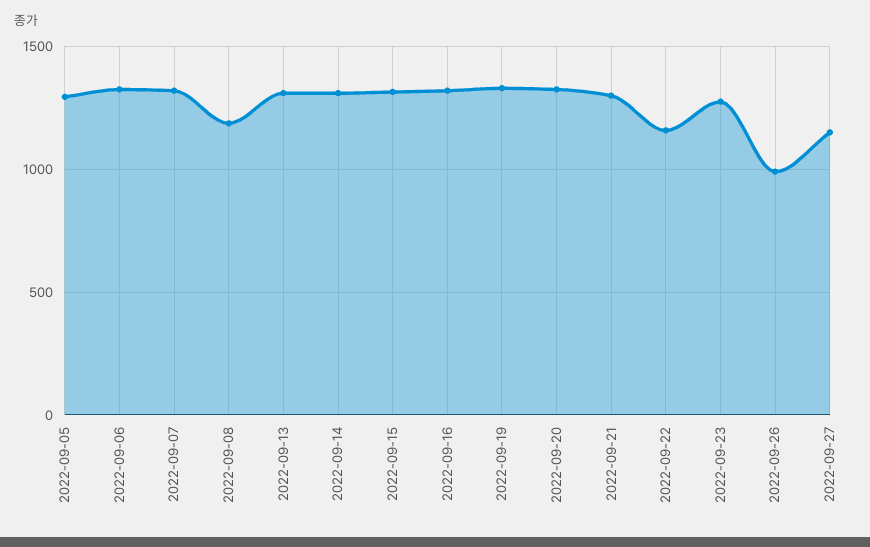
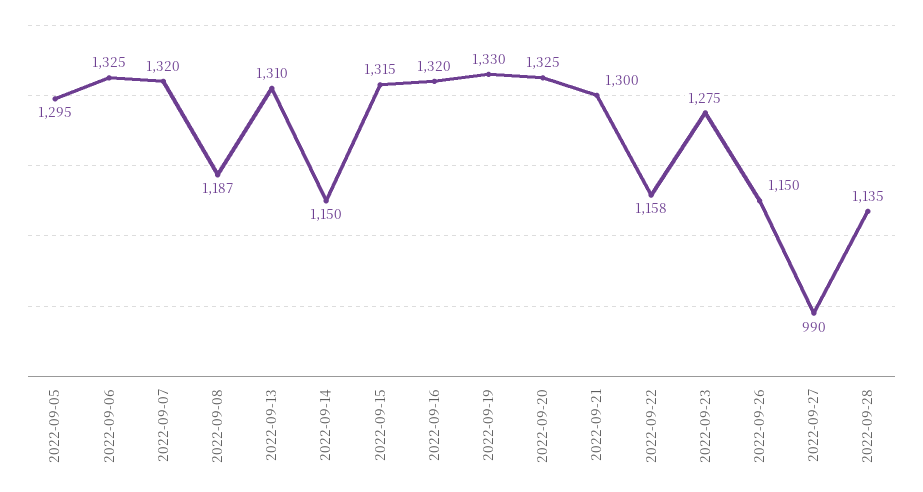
2022-09-14: 1300 -> 1150
2022-09-26: 1000 -> 1150
2022-09-27: 1150 -> 990
2022-09-28: none -> 1135

